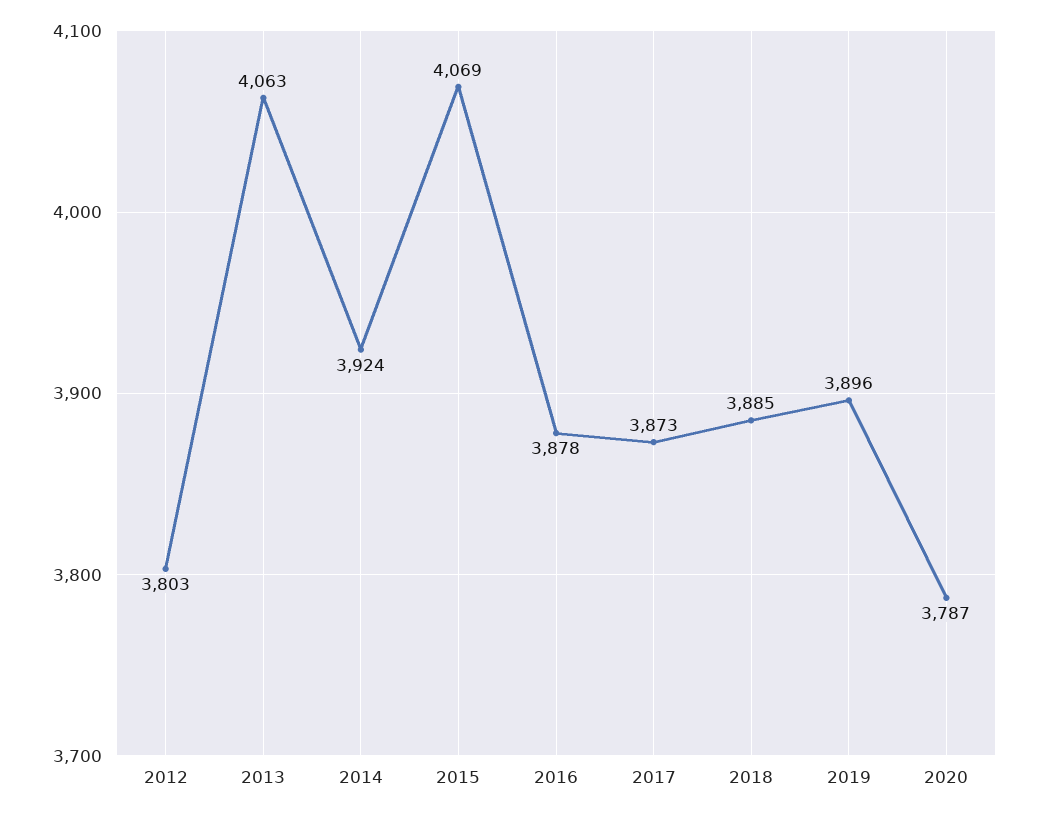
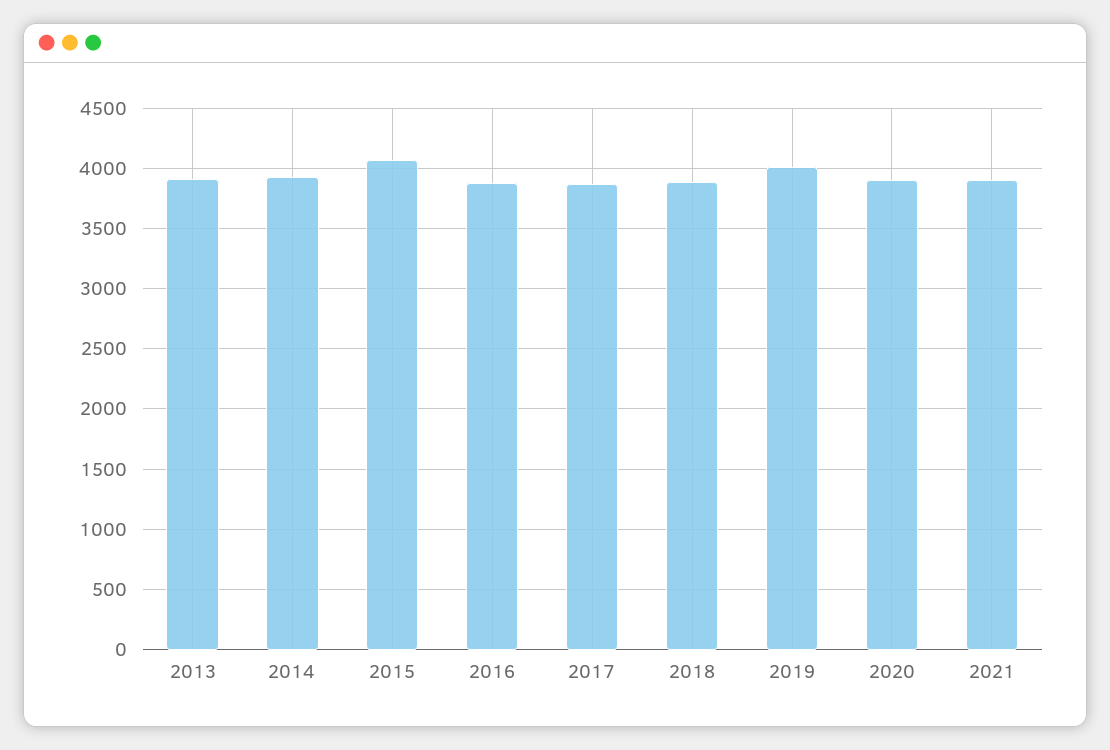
2012: 3803 -> none
2013: 4063 -> 3900
2019: 3896 -> 4000
2020: 3787 -> 3900
2021: none -> 3900

